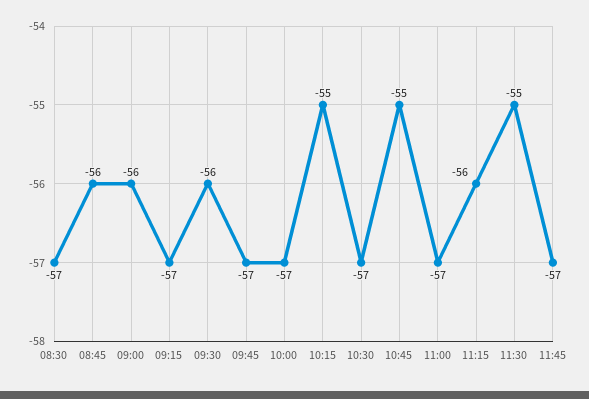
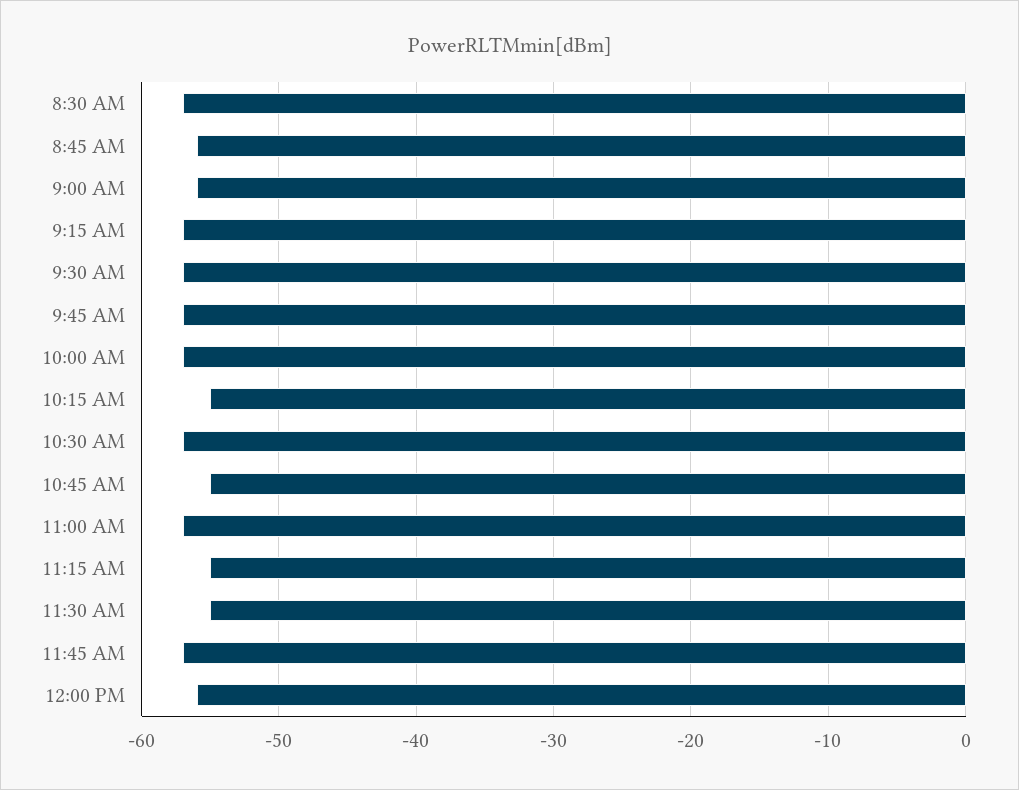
09:30: -56 -> -57
11:15: -56 -> -55
12:00 PM: none -> -56

